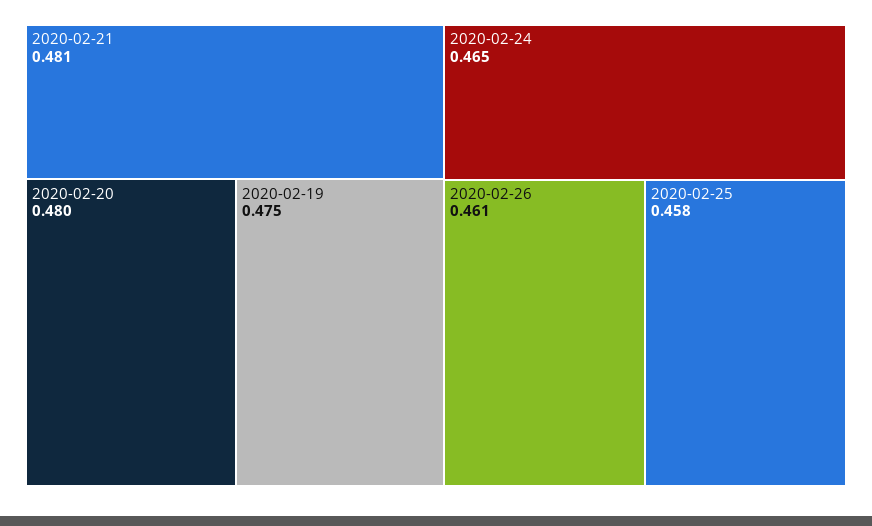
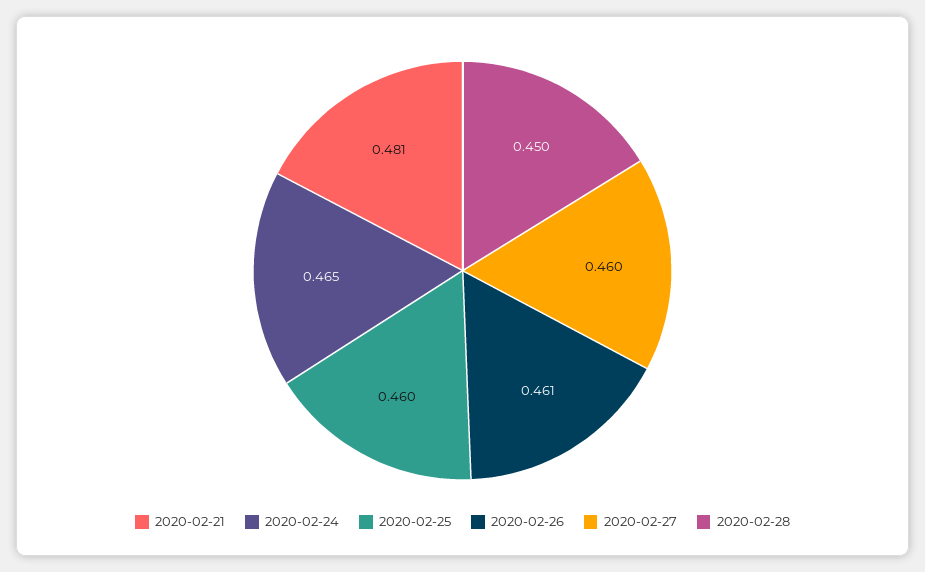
2020-02-20: 0.48 -> none
2020-02-19: 0.475 -> none
2020-02-25: 0.458 -> 0.46
2020-02-27: none -> 0.46
2020-02-28: none -> 0.45

